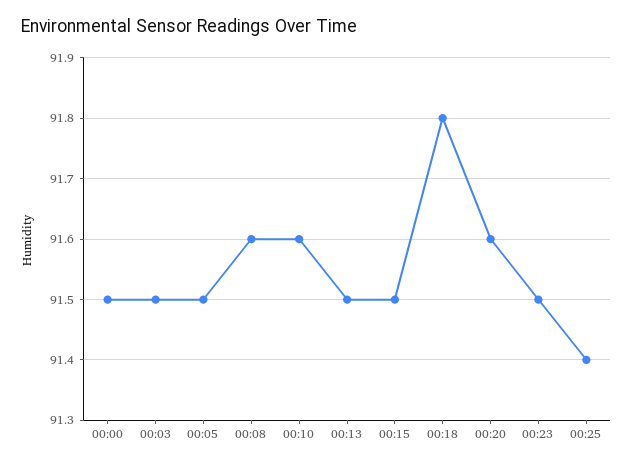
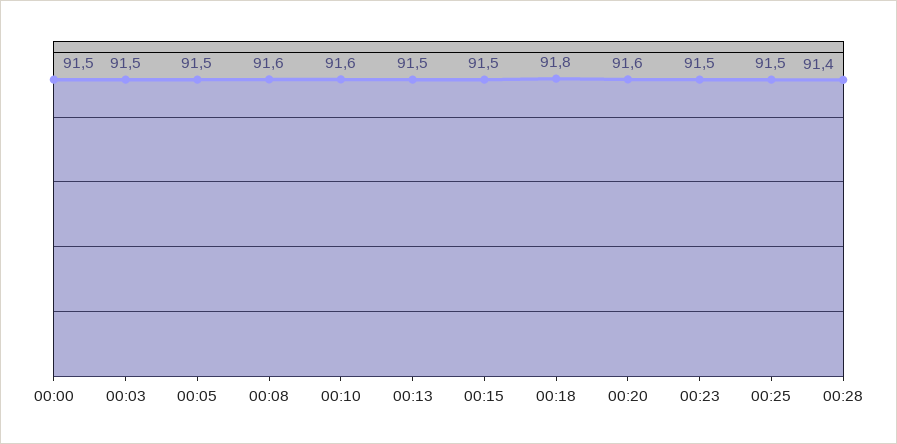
00:25: 91.4 -> 91.5
00:28: none -> 91.4

